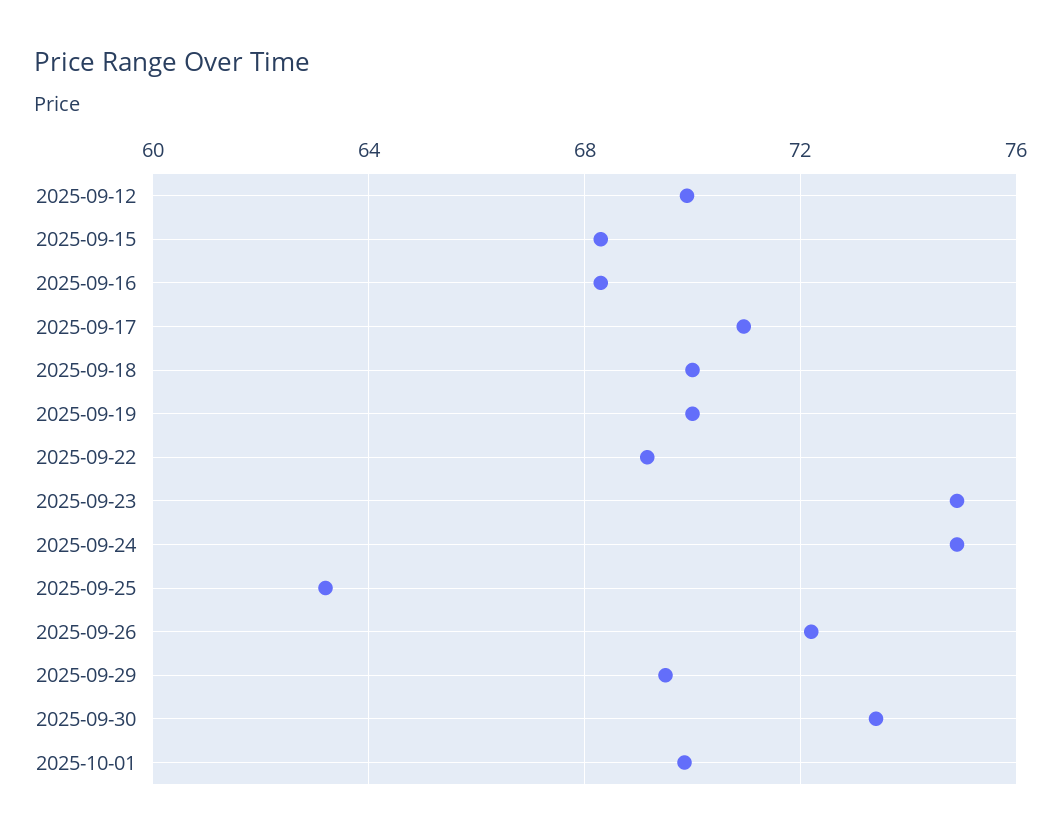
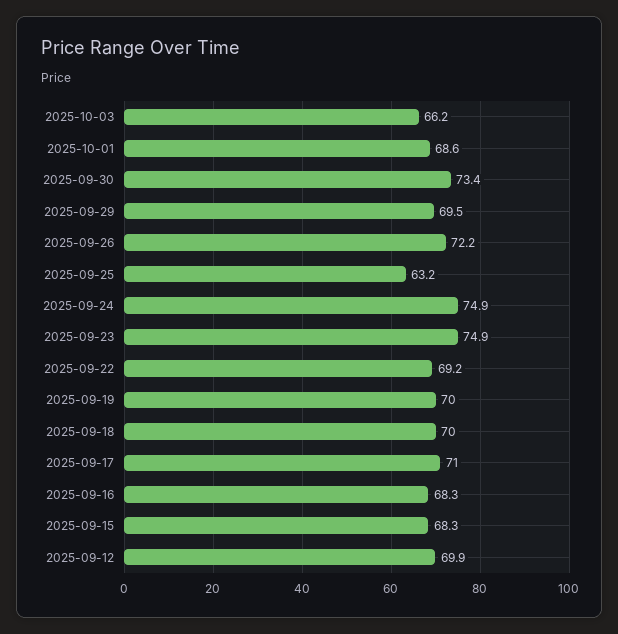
2025-10-01: 70 -> 68.6
2025-10-03: none -> 66.2

